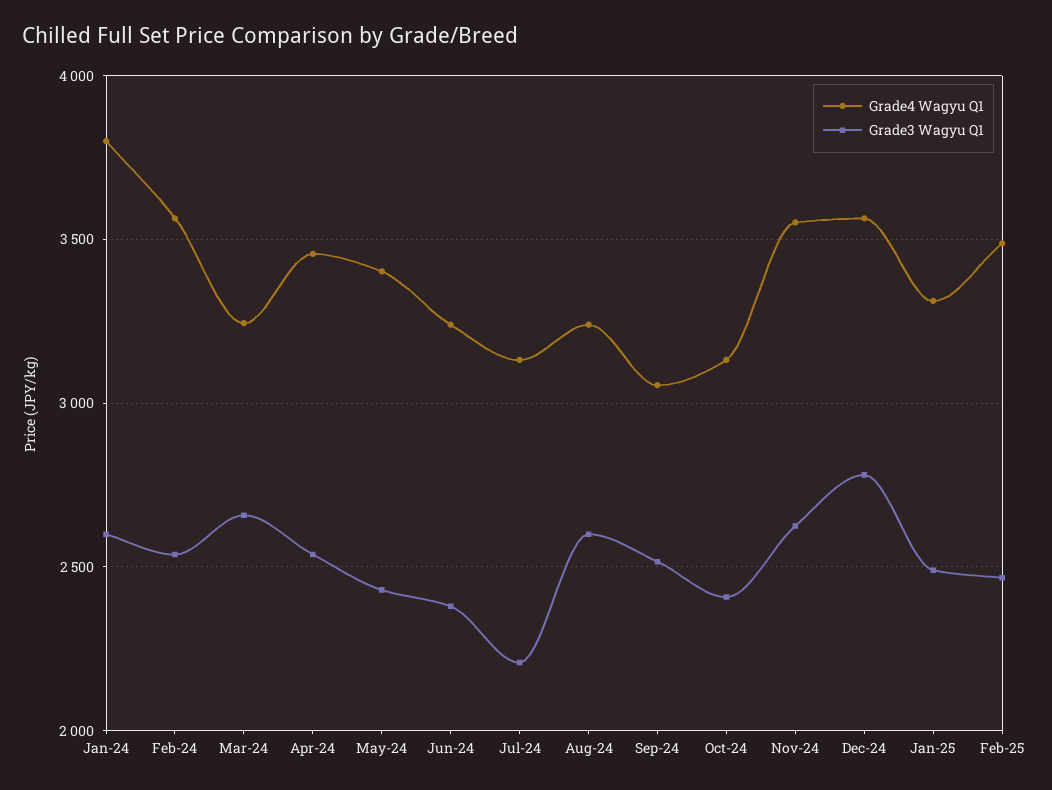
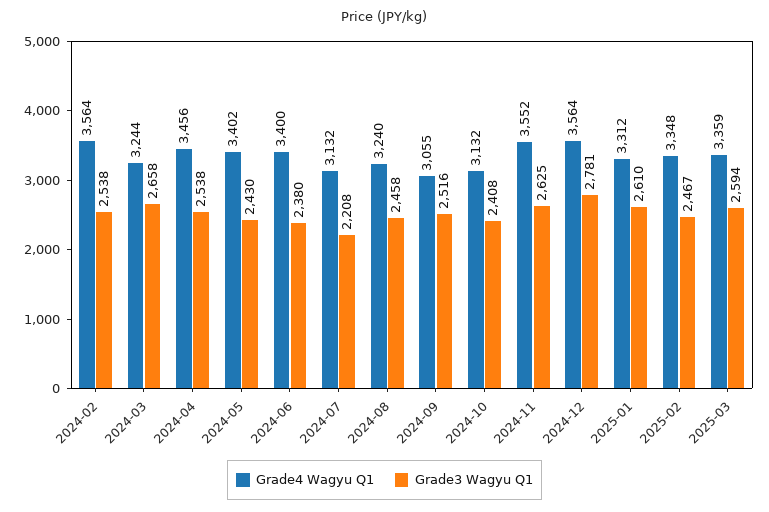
Grade4 Wagyu Q1, Jan-24: 3800 -> none
Grade3 Wagyu Q1, Jan-24: 2600 -> none
Grade4 Wagyu Q1, Jun-24: 3250 -> 3400
Grade3 Wagyu Q1, Aug-24: 2600 -> 2458
Grade3 Wagyu Q1, Jan-25: 2500 -> 2610
Grade4 Wagyu Q1, Feb-25: 3500 -> 3348
Grade4 Wagyu Q1, 2025-03: none -> 3359
Grade3 Wagyu Q1, 2025-03: none -> 2594

